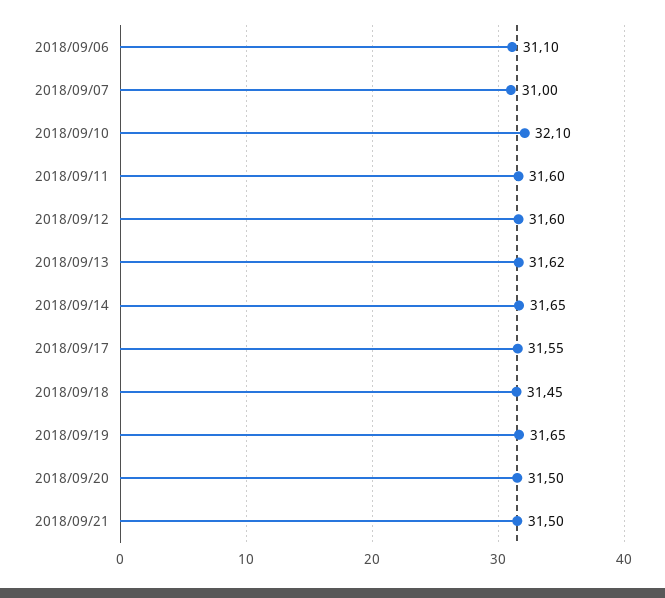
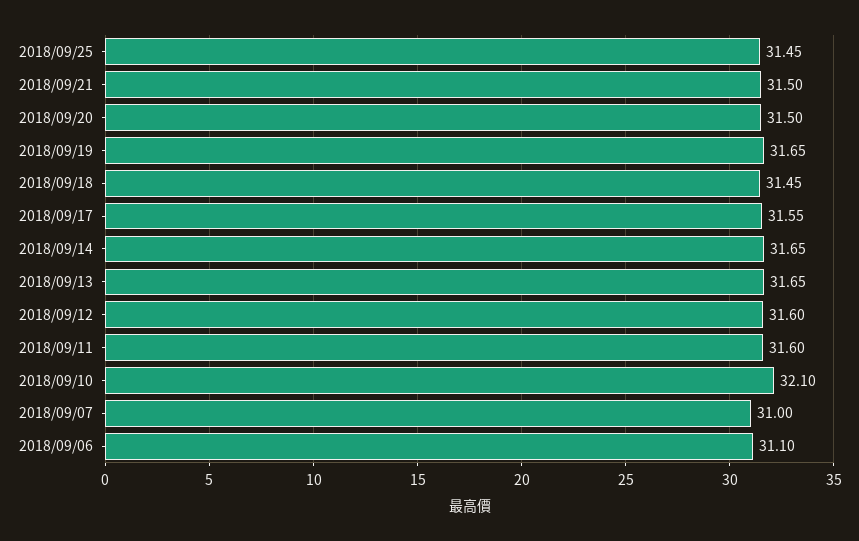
2018/09/13: 31.62 -> 31.65
2018/09/25: none -> 31.45

